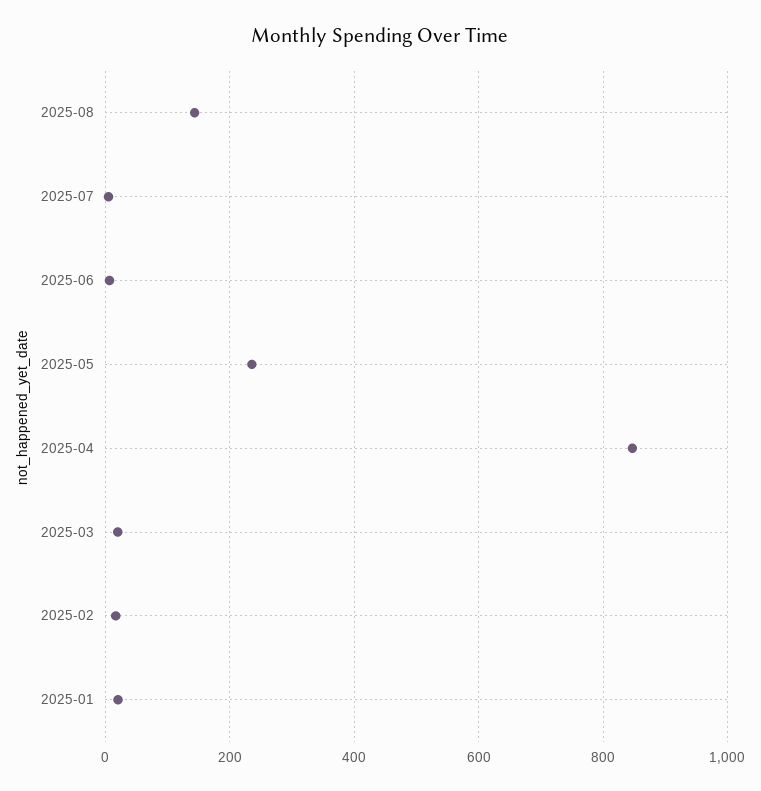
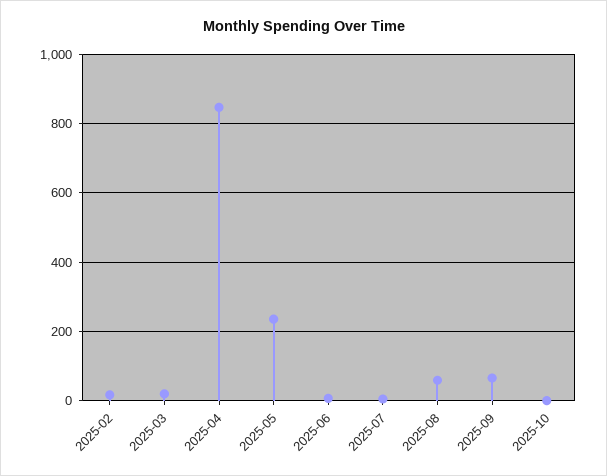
2025-08: 140 -> 60
2025-01: 20 -> none
2025-09: none -> 60
2025-10: none -> 0

